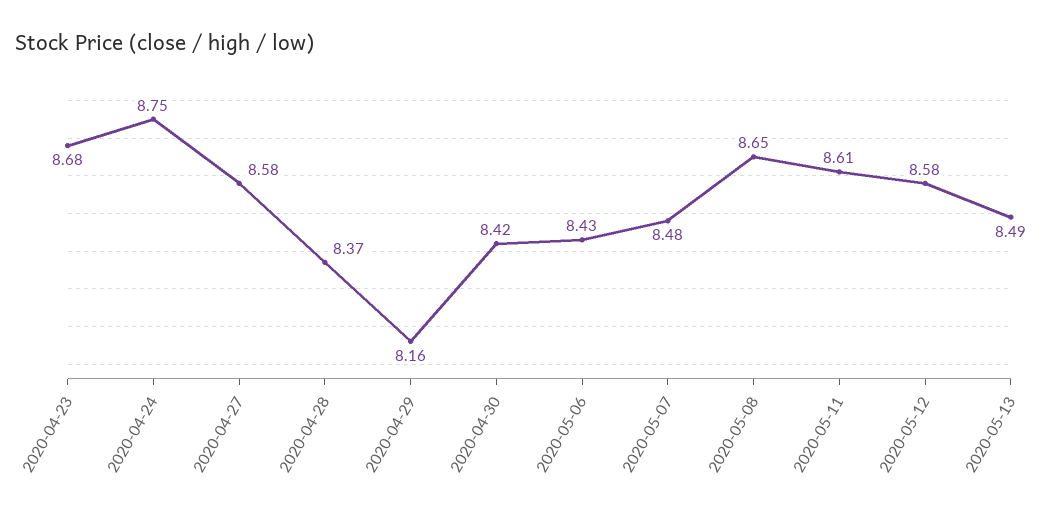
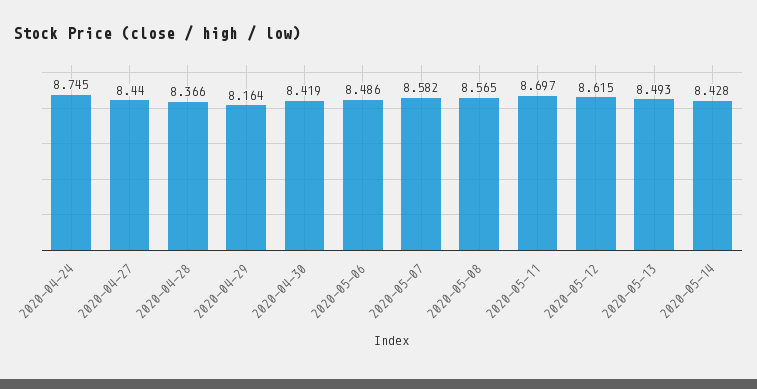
2020-04-23: 8.68 -> none
2020-04-27: 8.58 -> 8.44
2020-05-06: 8.43 -> 8.486
2020-05-07: 8.48 -> 8.582
2020-05-08: 8.65 -> 8.565
2020-05-11: 8.61 -> 8.697
2020-05-12: 8.58 -> 8.615
2020-05-14: none -> 8.428

